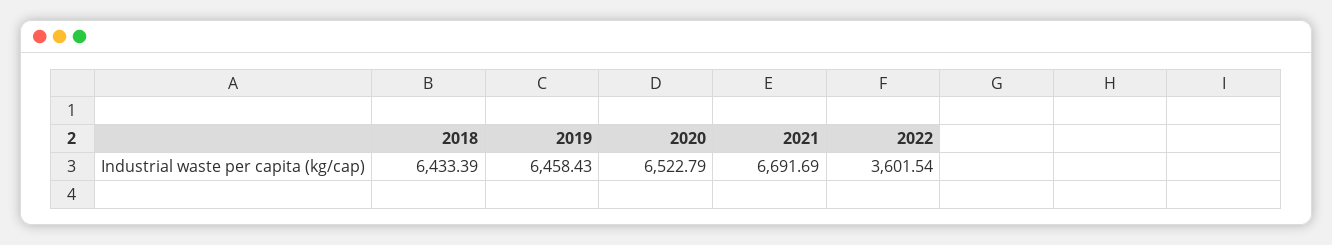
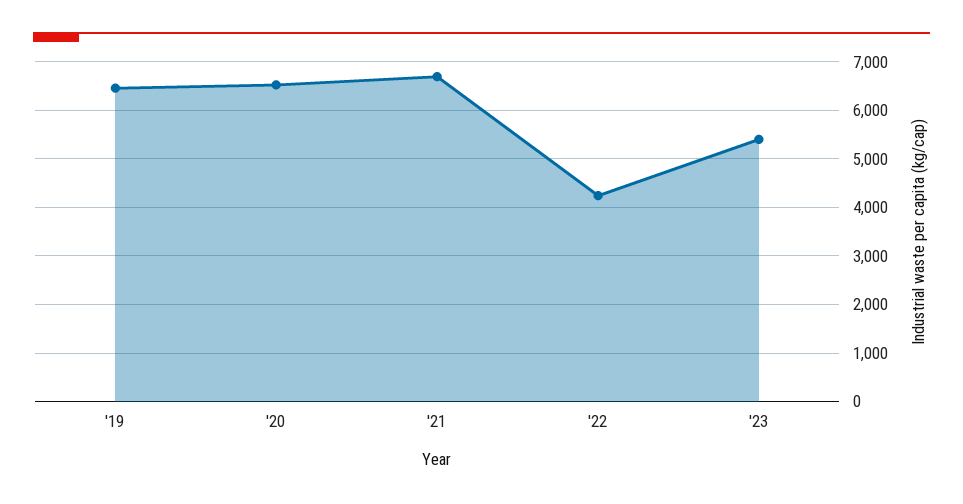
2018: 6433.39 -> none
2022: 3601.54 -> 4200
'23: none -> 5400

